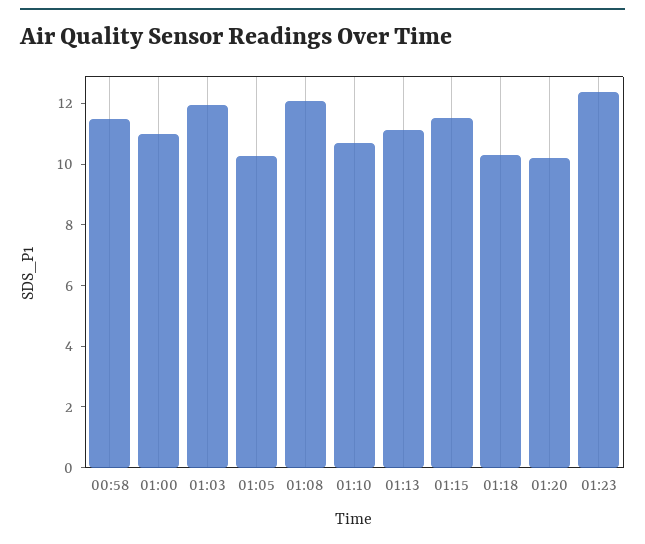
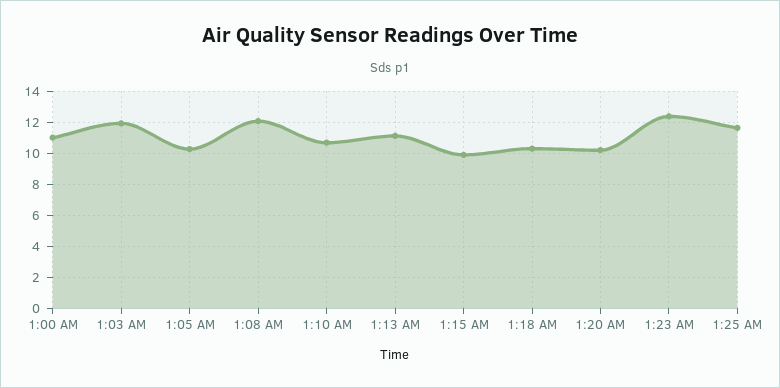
00:58: 11.5 -> none
01:15: 11.5 -> 10
1:25 AM: none -> 11.5

